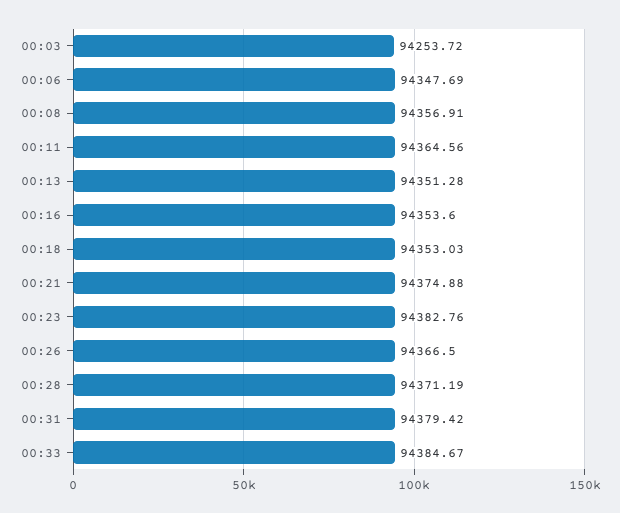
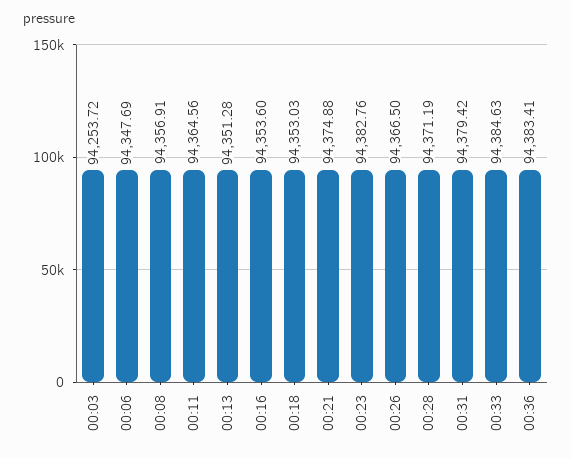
00:33: 94384.67 -> 94384.63
00:36: none -> 94383.41

